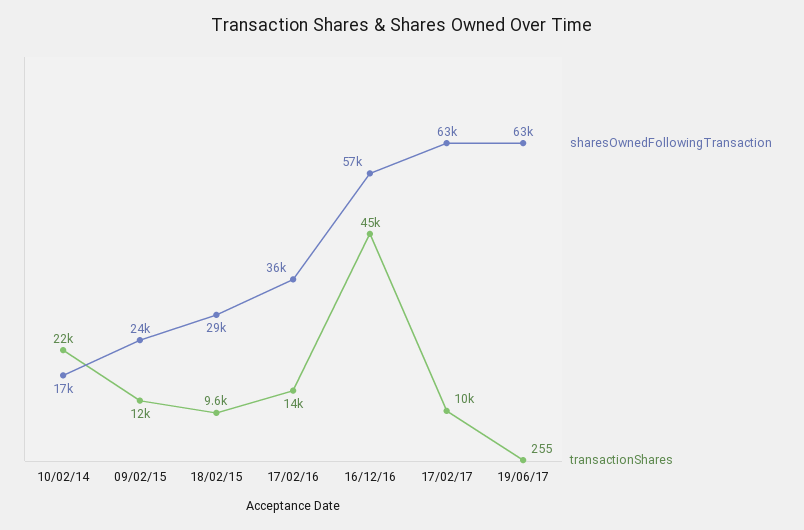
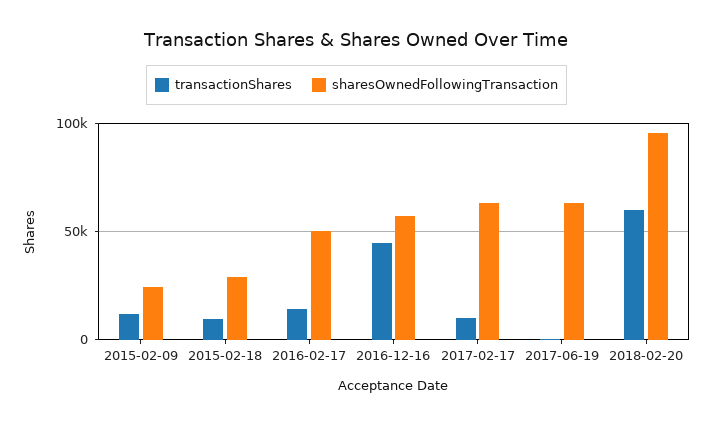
sharesOwnedFollowingTransaction, 10/02/14: 17000 -> none
transactionShares, 10/02/14: 22000 -> none
sharesOwnedFollowingTransaction, 17/02/16: 36000 -> 50000
transactionShares, 2018-02-20: none -> 60000
sharesOwnedFollowingTransaction, 2018-02-20: none -> 95000

